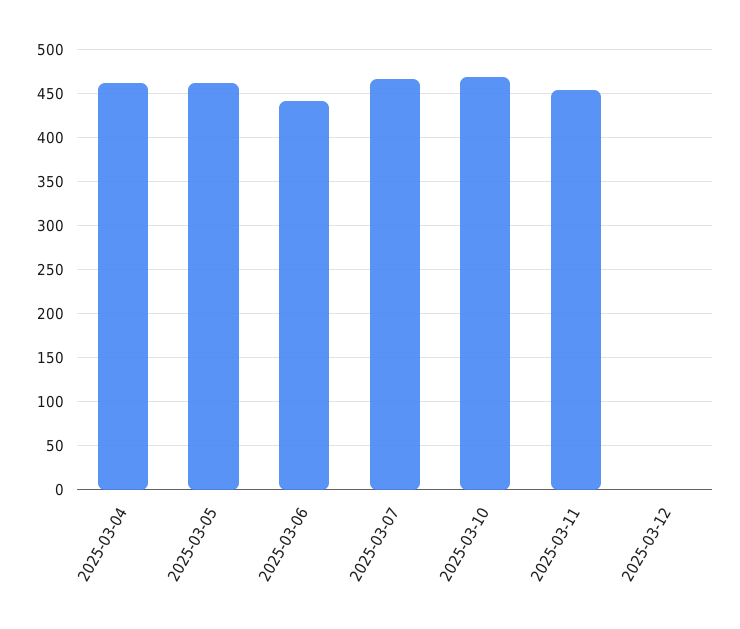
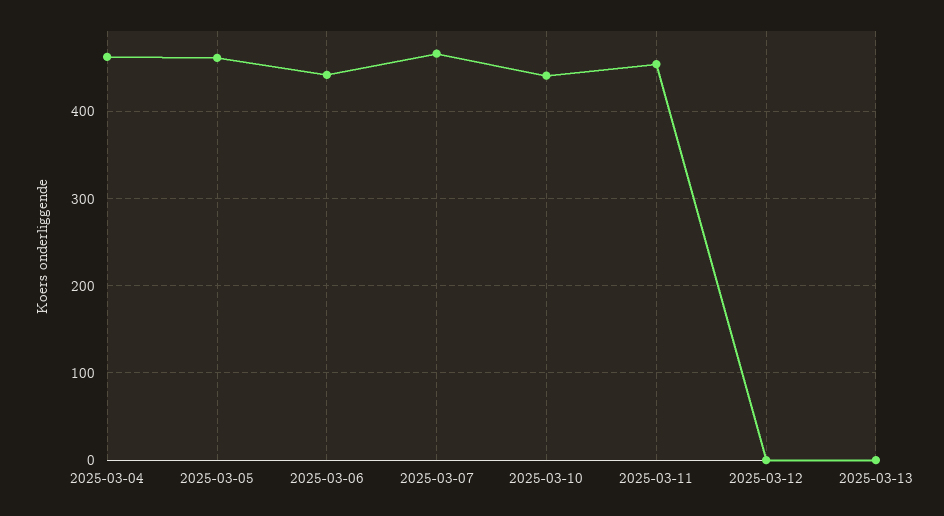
2025-03-10: 470 -> 440
2025-03-13: none -> 0

